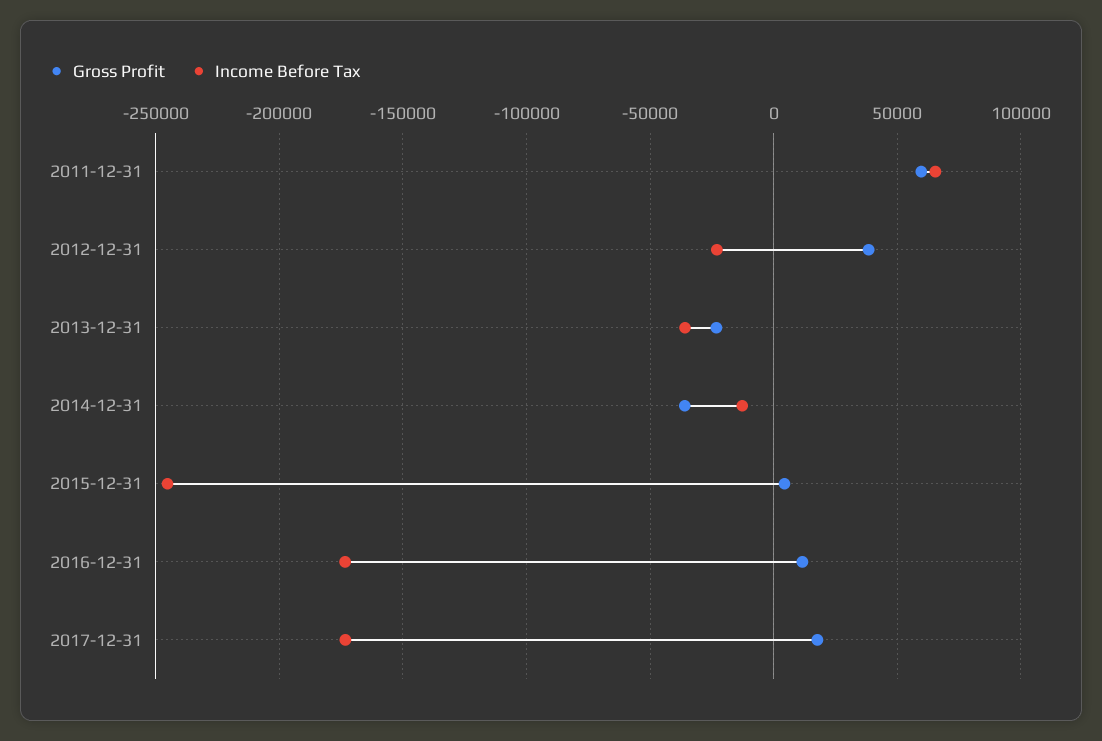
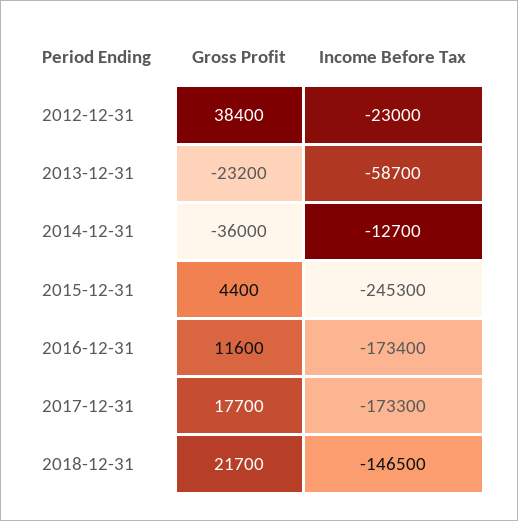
Gross Profit, 2011-12-31: 60000 -> none
Income Before Tax, 2011-12-31: 65000 -> none
Income Before Tax, 2013-12-31: -35000 -> -58700
Gross Profit, 2018-12-31: none -> 21700
Income Before Tax, 2018-12-31: none -> -146500

